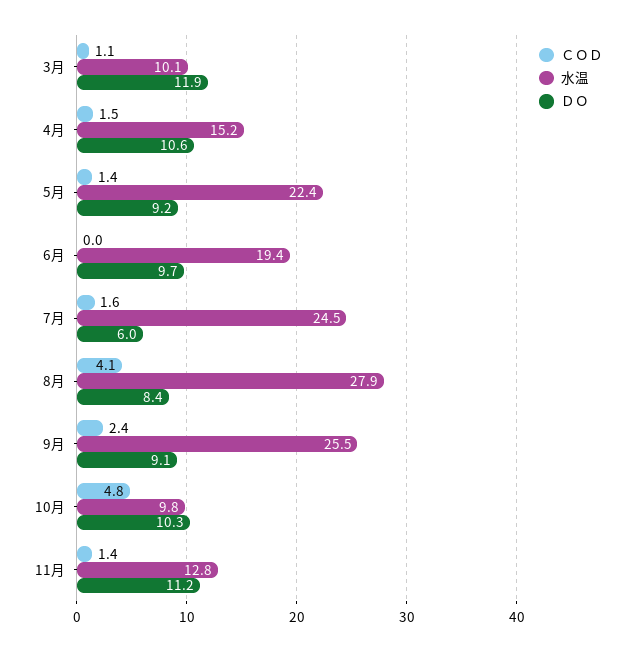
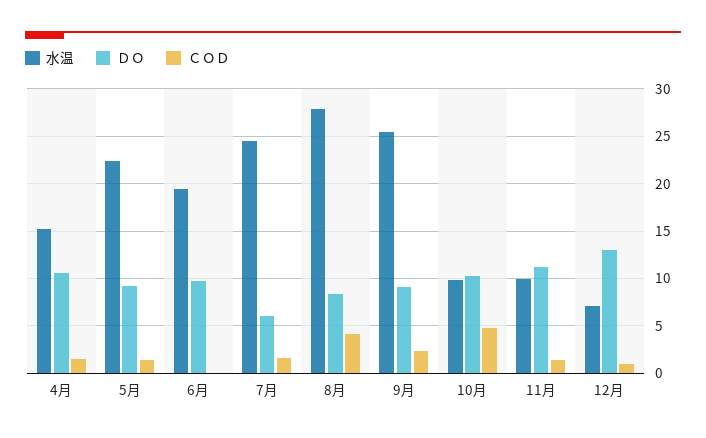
ＣＯＤ, 3月: 1.1 -> none
水温, 3月: 10.1 -> none
ＤＯ, 3月: 11.9 -> none
水温, 11月: 12.8 -> 10
水温, 12月: none -> 7
ＤＯ, 12月: none -> 13
ＣＯＤ, 12月: none -> 1

